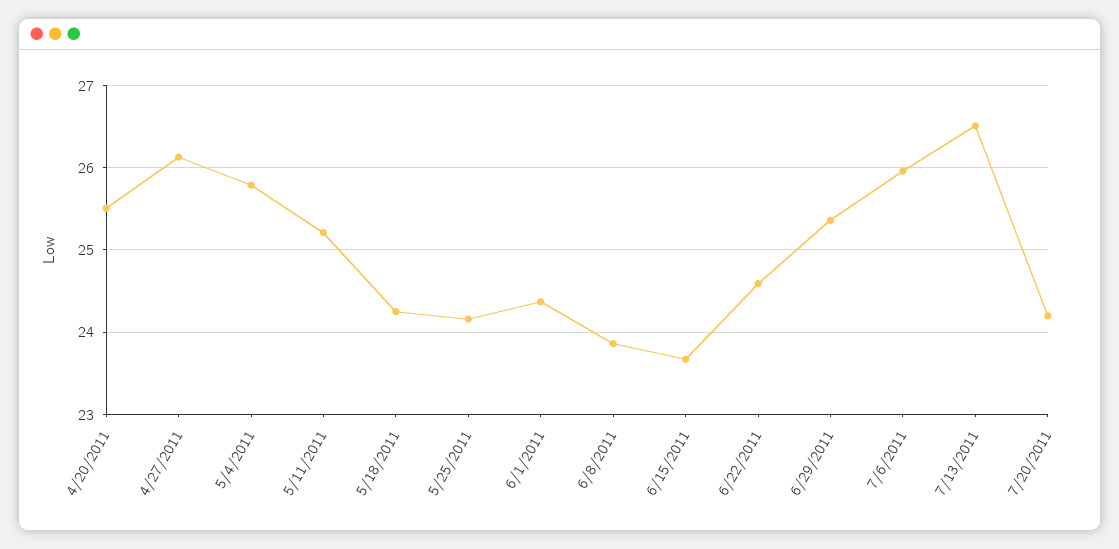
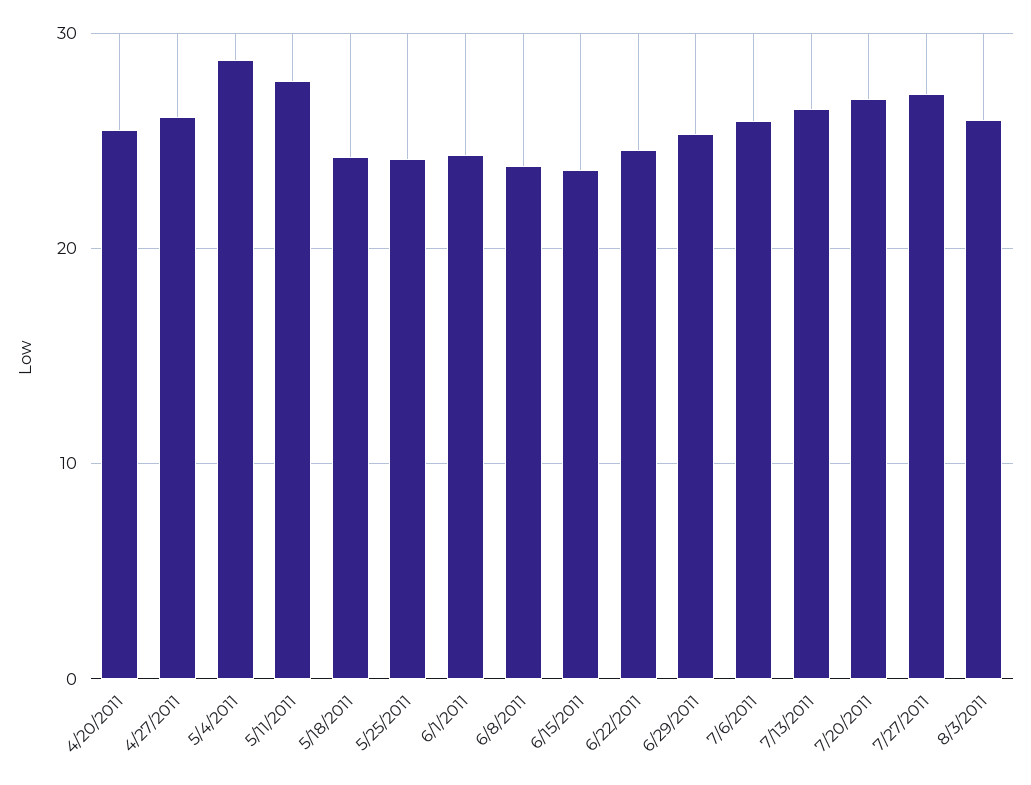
5/4/2011: 25.8 -> 29
5/11/2011: 25.2 -> 28
7/20/2011: 24.2 -> 27
7/27/2011: none -> 27
8/3/2011: none -> 26

